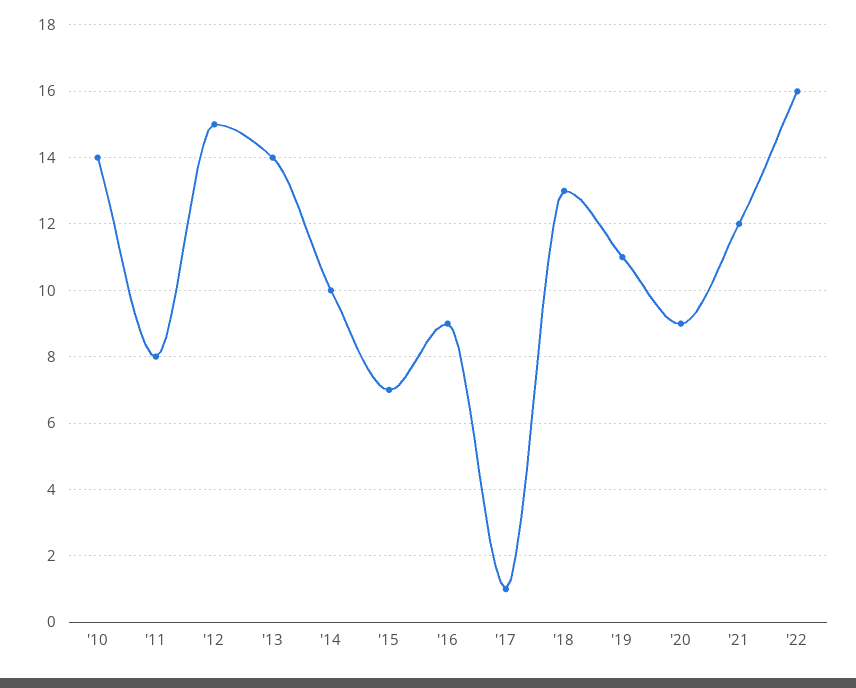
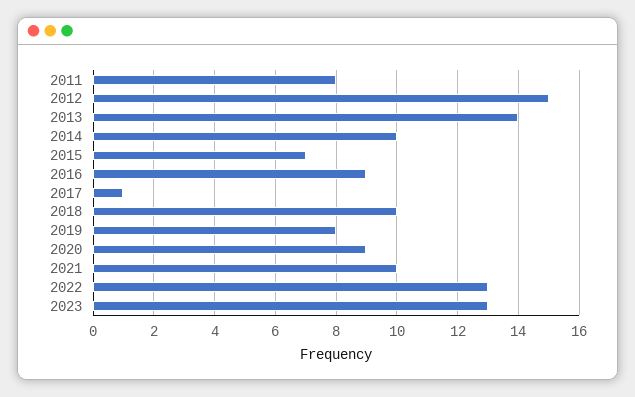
'10: 14 -> none
'18: 13 -> 10
'19: 11 -> 8
'21: 12 -> 10
'22: 16 -> 13
2023: none -> 13

